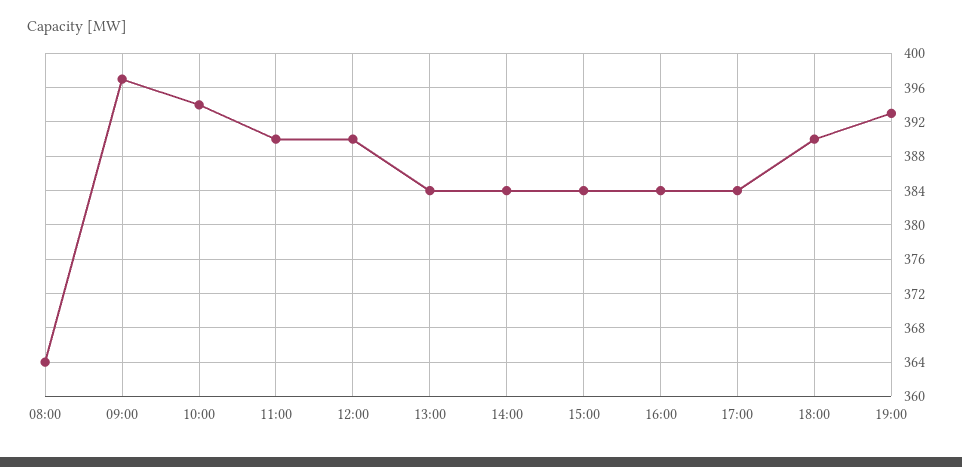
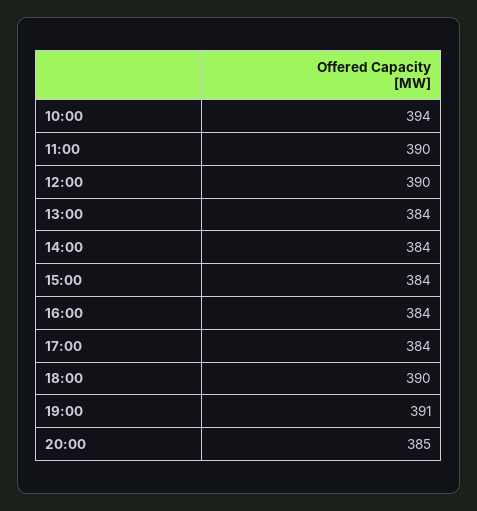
08:00: 364 -> none
09:00: 397 -> none
19:00: 393 -> 391
20:00: none -> 385

